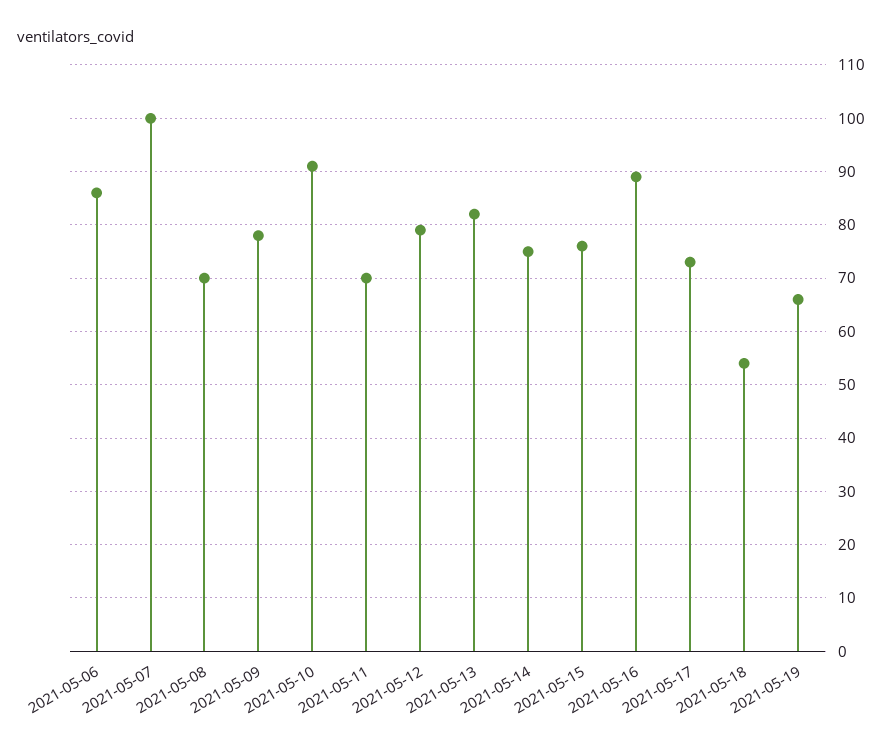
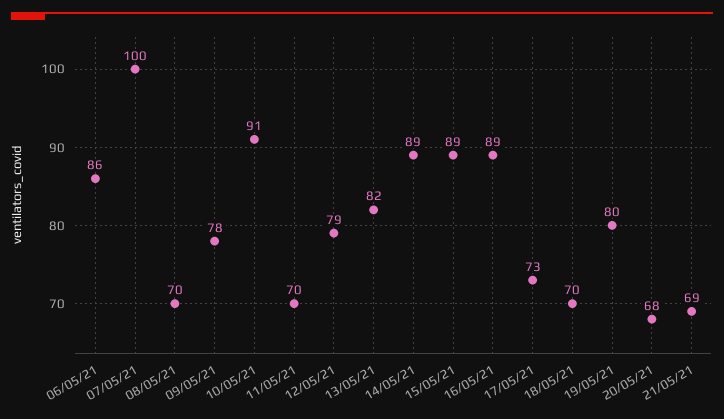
2021-05-14: 75 -> 89
2021-05-15: 75 -> 89
2021-05-18: 55 -> 70
2021-05-19: 65 -> 80
20/05/21: none -> 68
21/05/21: none -> 69

